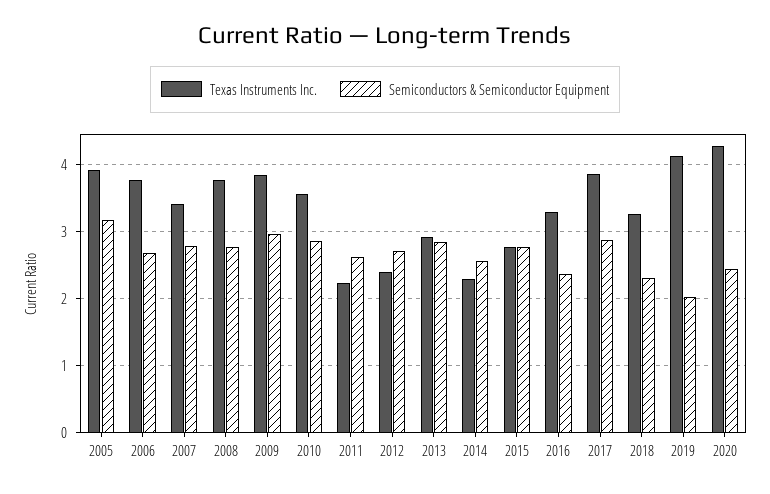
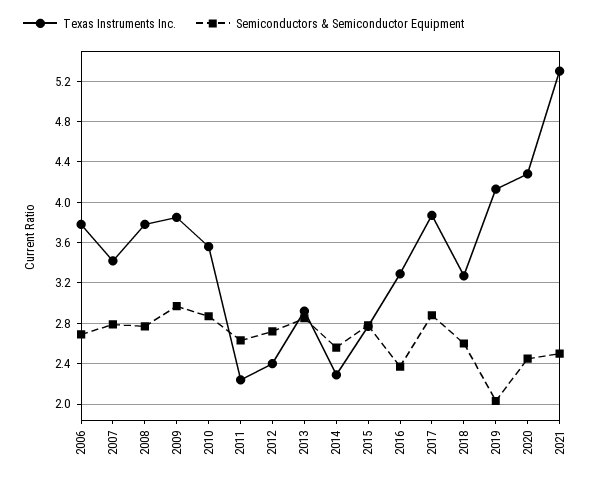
Texas Instruments Inc., 2005: 3.9 -> none
Semiconductors & Semiconductor Equipment, 2005: 3.2 -> none
Semiconductors & Semiconductor Equipment, 2018: 2.3 -> 2.6
Texas Instruments Inc., 2021: none -> 5.3
Semiconductors & Semiconductor Equipment, 2021: none -> 2.5

